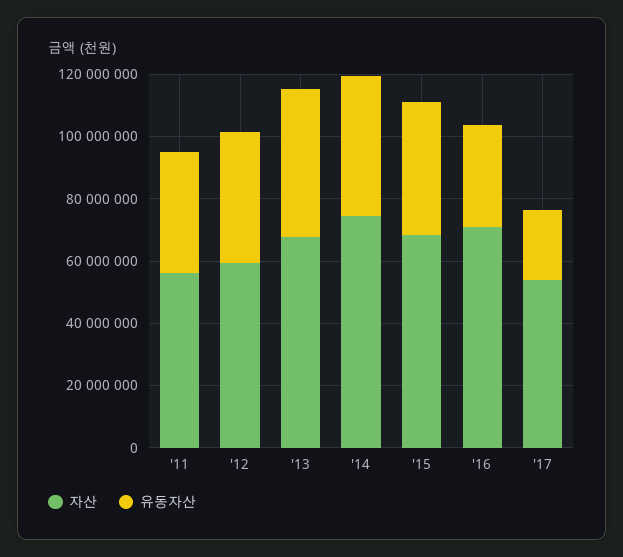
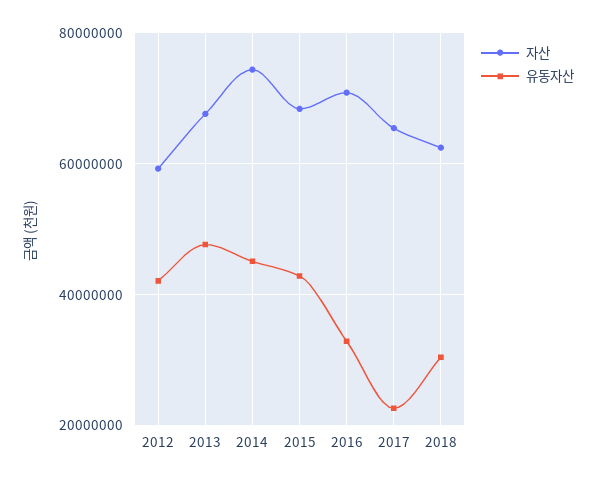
자산, '11: 55000000 -> none
유동자산, '11: 40000000 -> none
자산, '17: 55000000 -> 66000000
자산, 2018: none -> 62000000
유동자산, 2018: none -> 30000000

